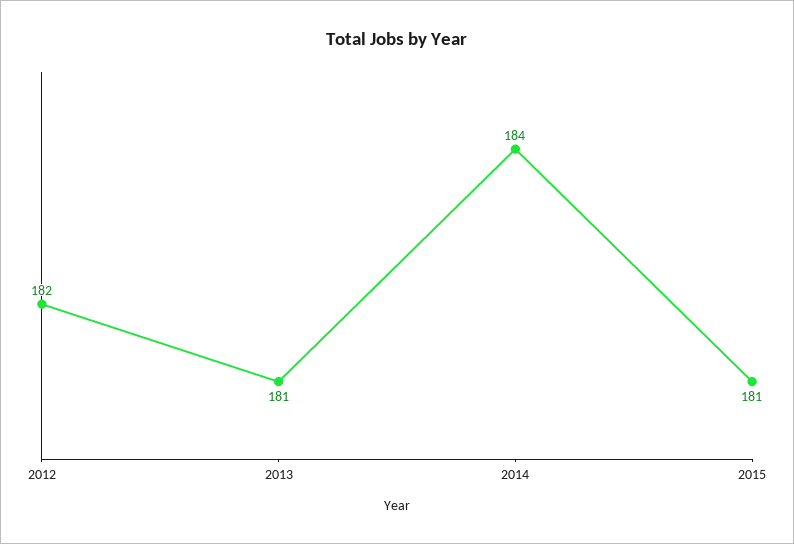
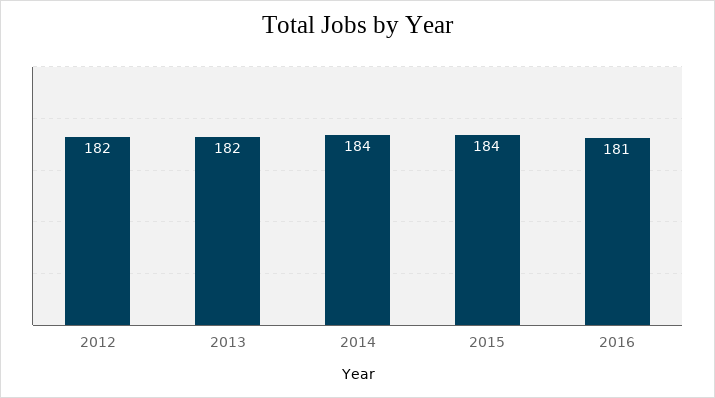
2013: 181 -> 182
2015: 181 -> 184
2016: none -> 181

